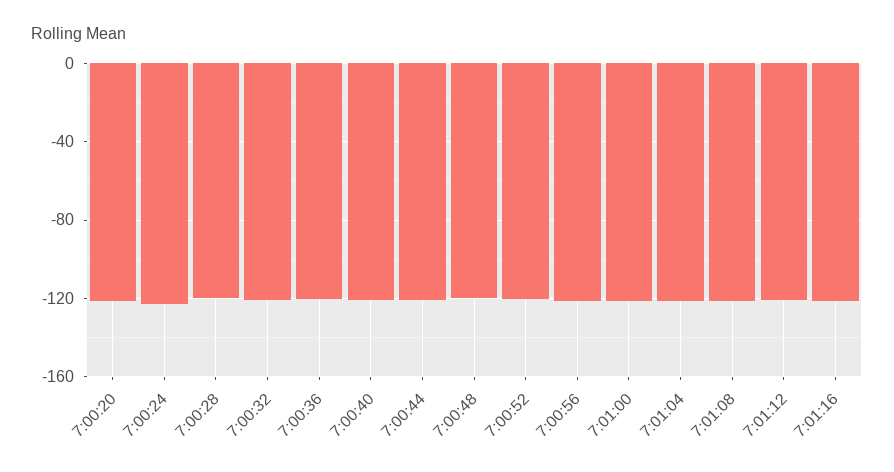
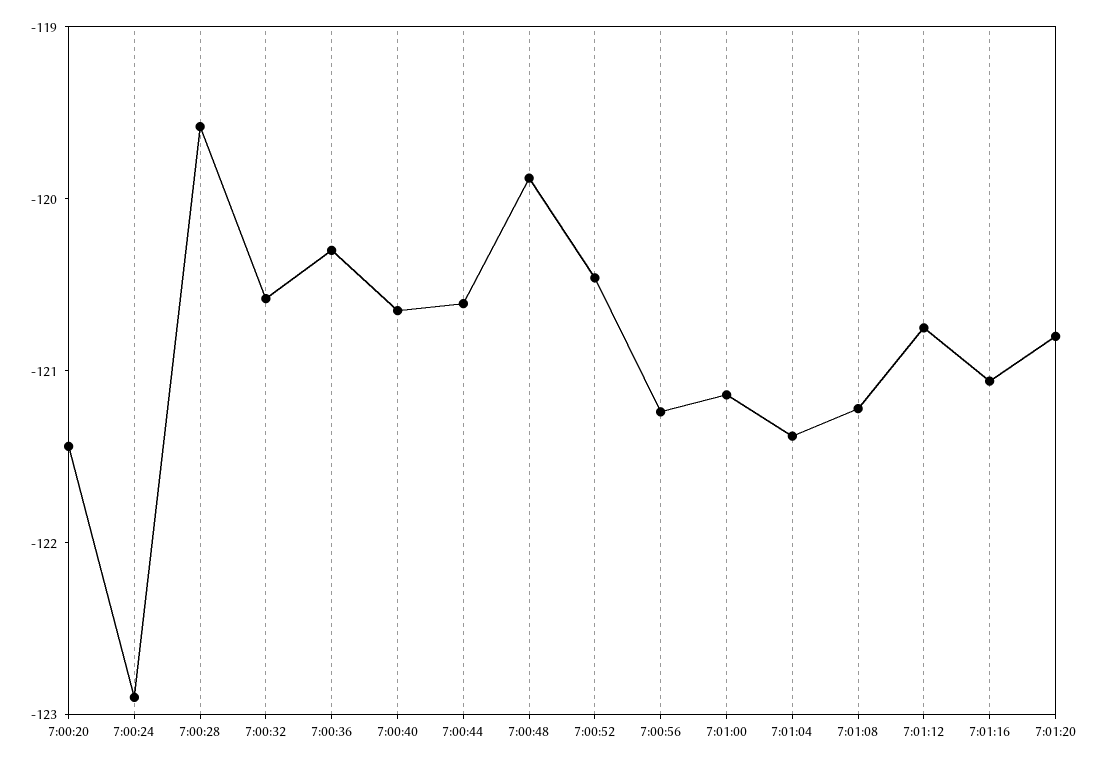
7:01:20: none -> -120.8

